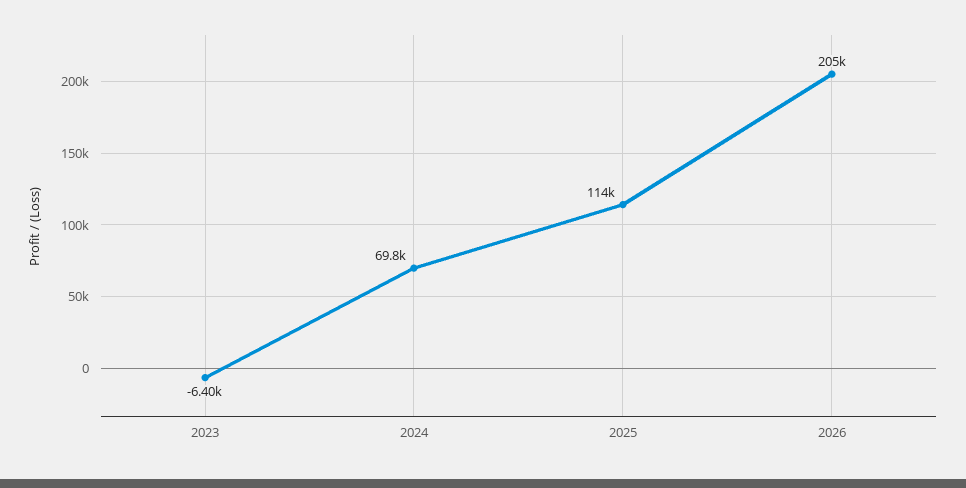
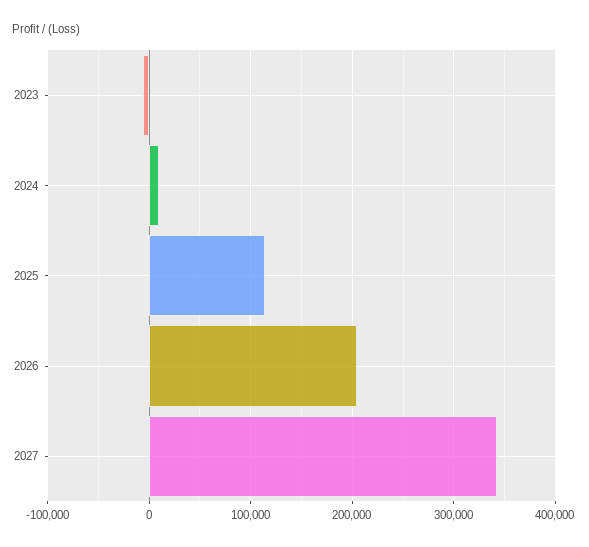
2024: 69800 -> 10000
2027: none -> 340000

